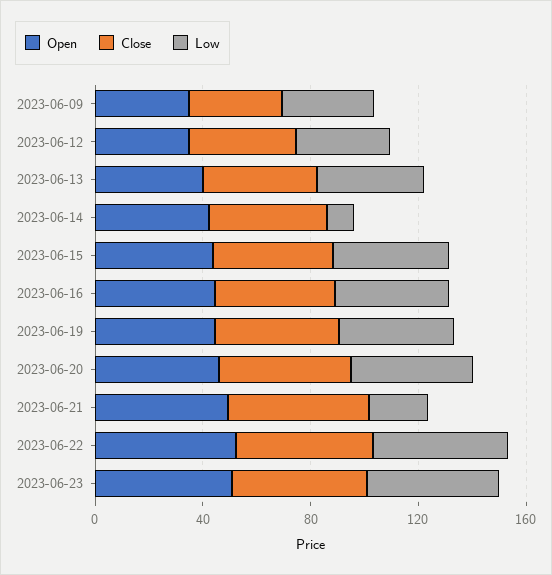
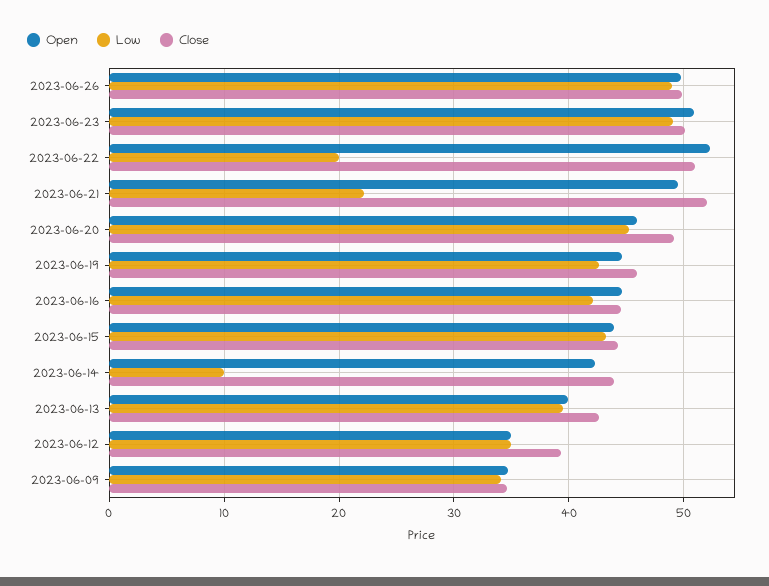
Low, 2023-06-22: 50 -> 20
Open, 2023-06-26: none -> 50
Low, 2023-06-26: none -> 49
Close, 2023-06-26: none -> 50

